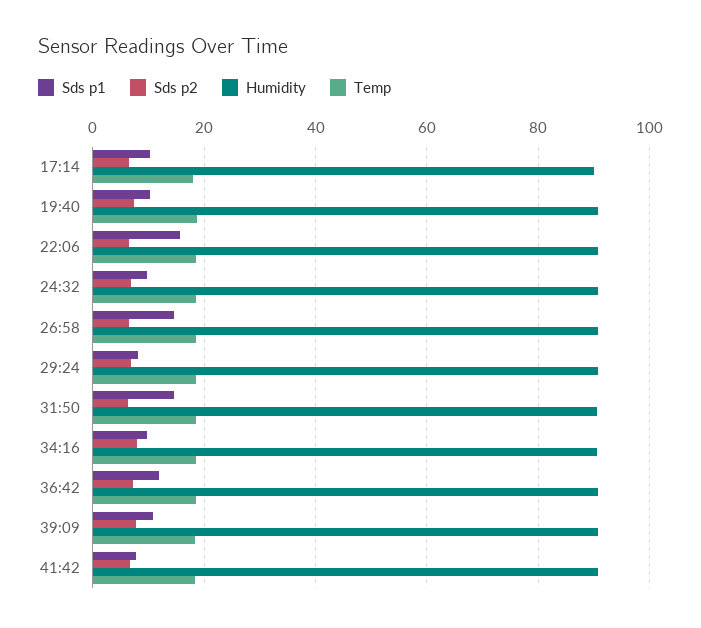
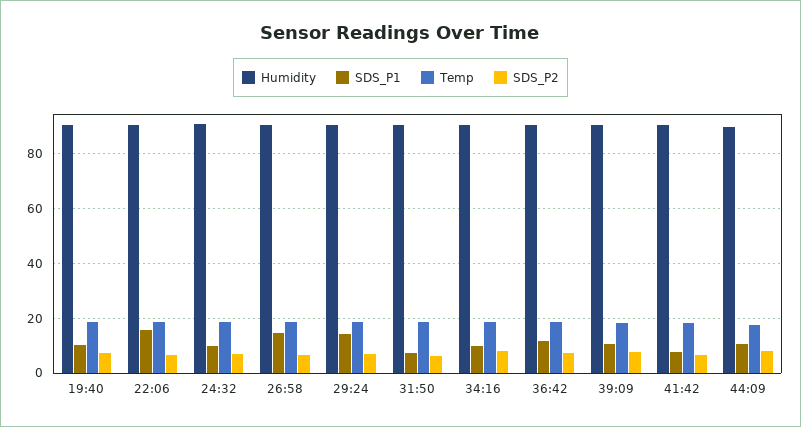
Sds p1, 17:14: 10 -> none
Sds p2, 17:14: 6 -> none
Humidity, 17:14: 90 -> none
Temp, 17:14: 18 -> none
Sds p1, 29:24: 8 -> 15
Sds p1, 31:50: 14 -> 7.5
Humidity, 44:09: none -> 90
Sds p1, 44:09: none -> 10
Temp, 44:09: none -> 17.5
Sds p2, 44:09: none -> 7.5

